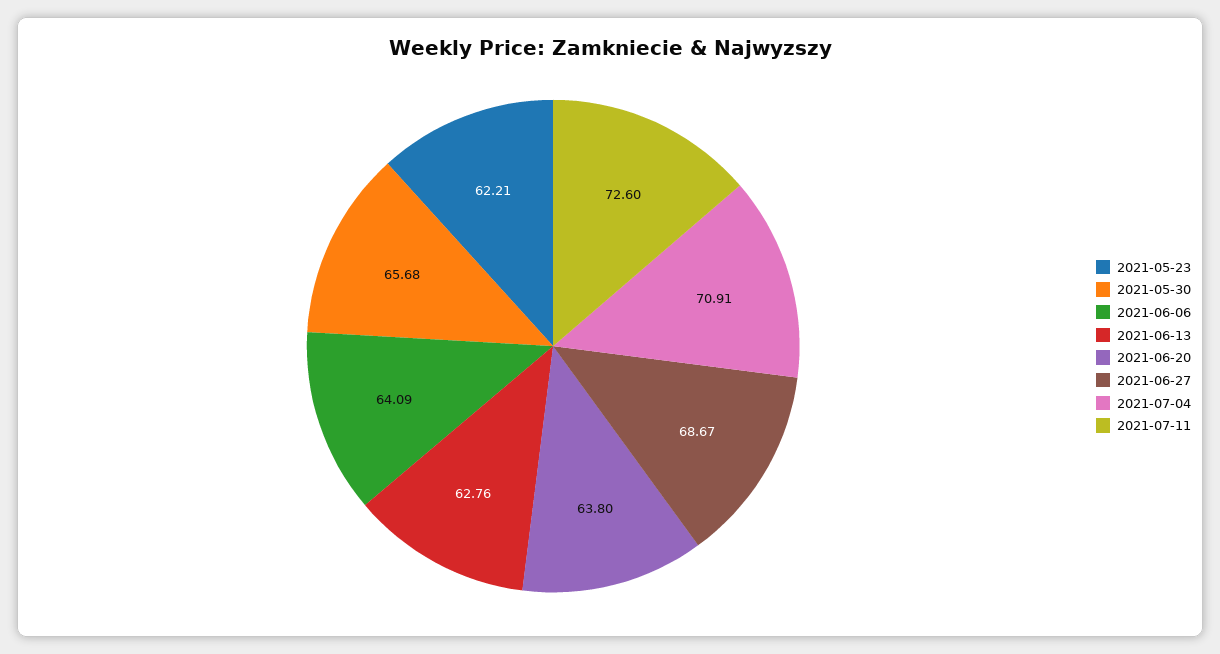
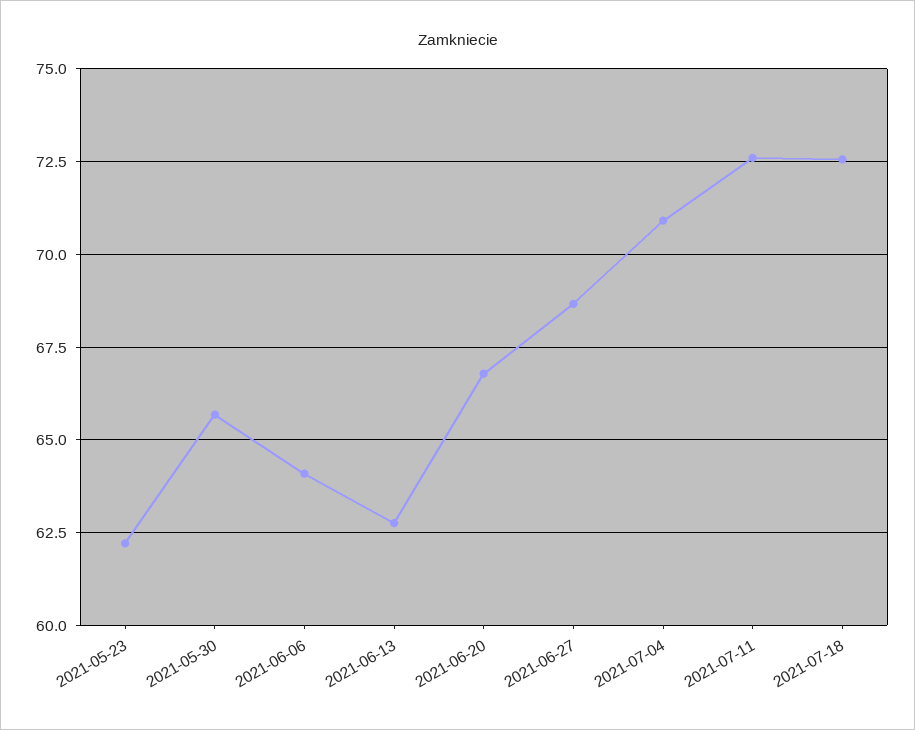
2021-06-20: 63.8 -> 66.75
2021-07-18: none -> 72.5

